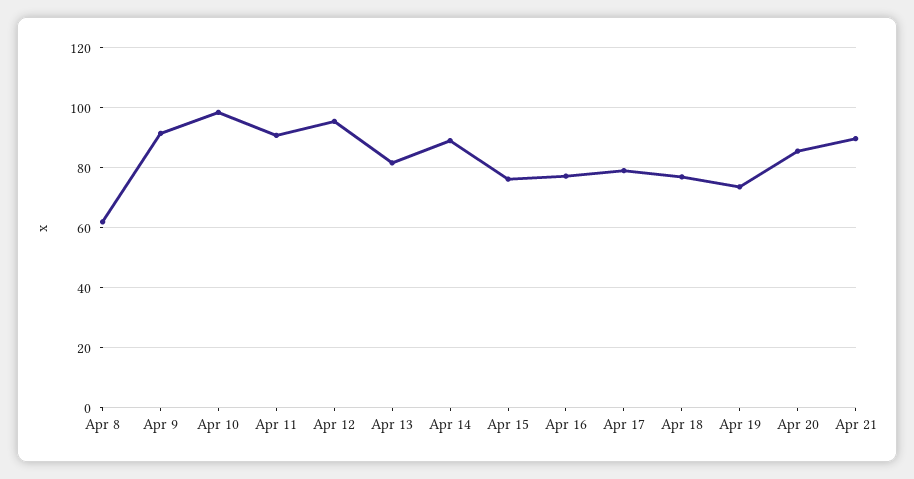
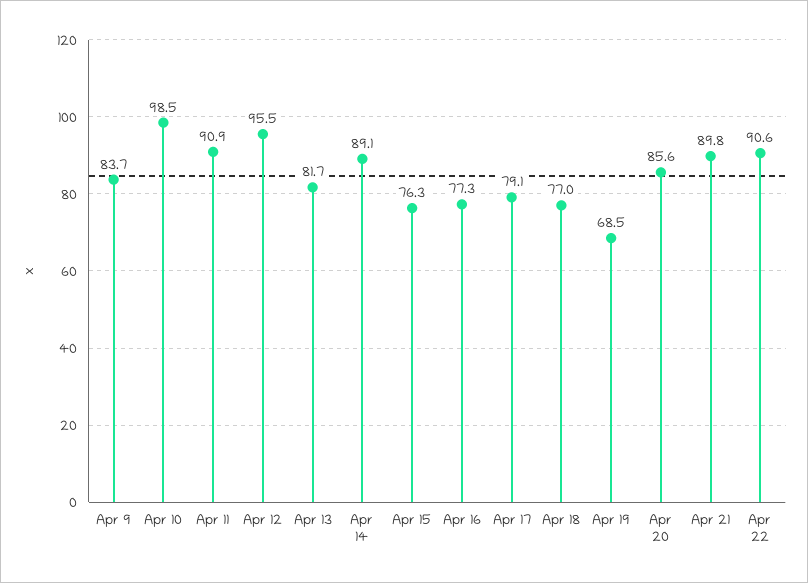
Apr 8: 62 -> none
Apr 9: 92 -> 83.7
Apr 19: 74 -> 68.5
Apr 22: none -> 90.6

